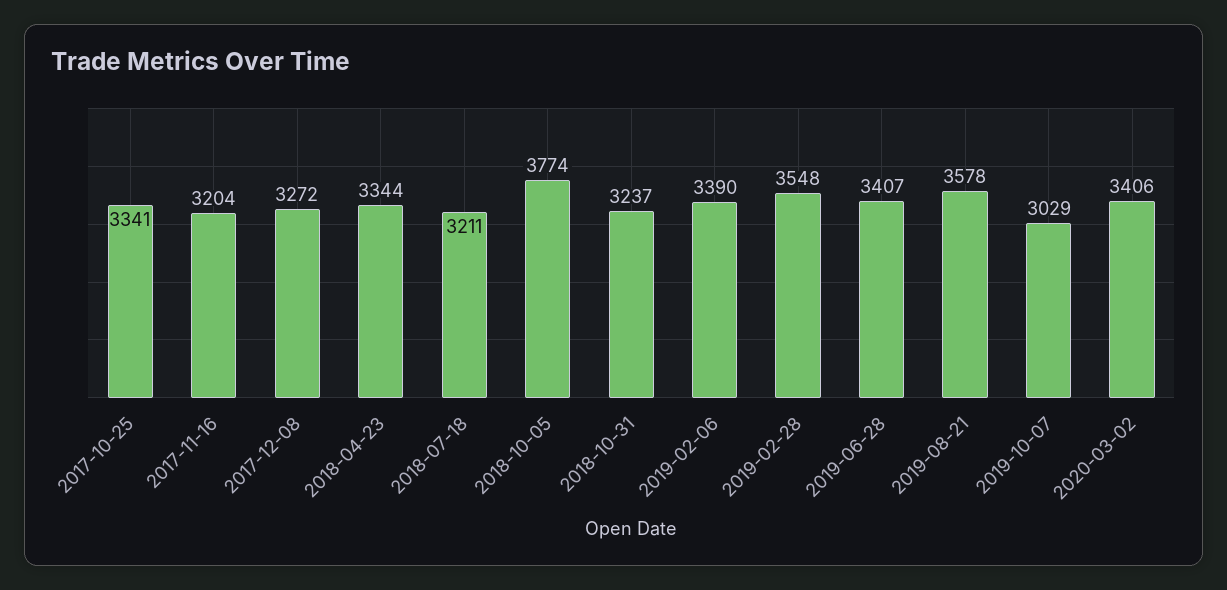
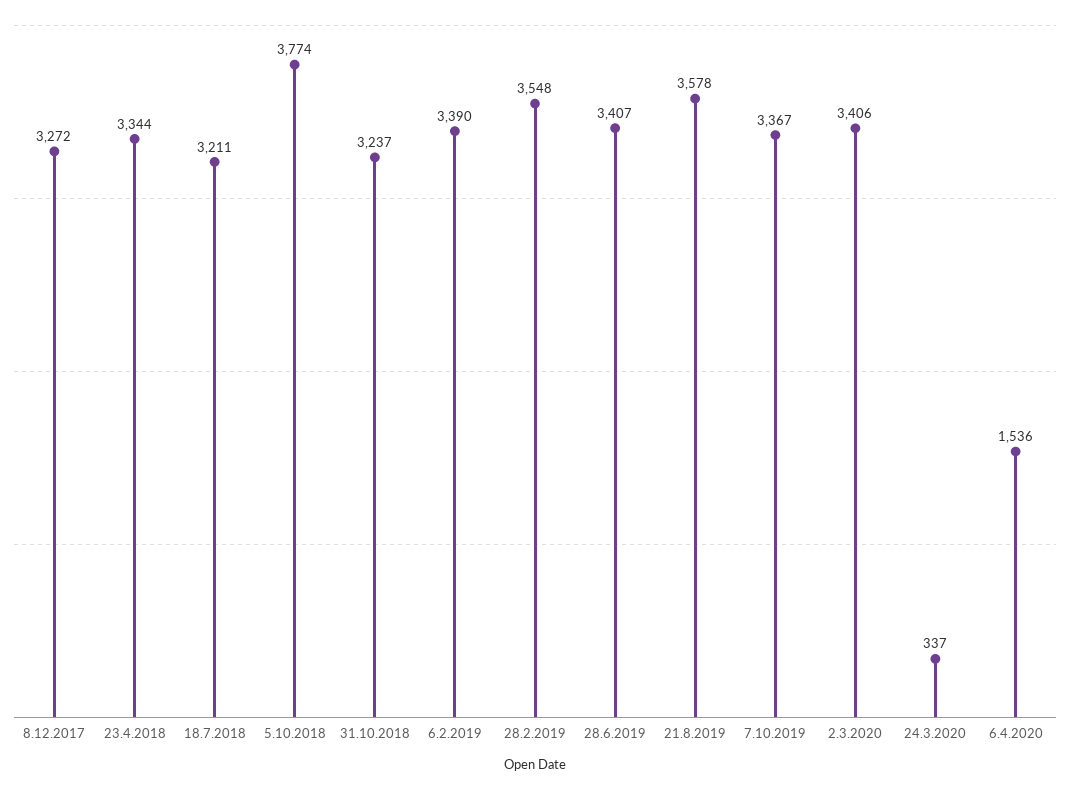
2017-10-25: 3341 -> none
2017-11-16: 3204 -> none
2019-10-07: 3029 -> 3367
24.3.2020: none -> 337
6.4.2020: none -> 1536

